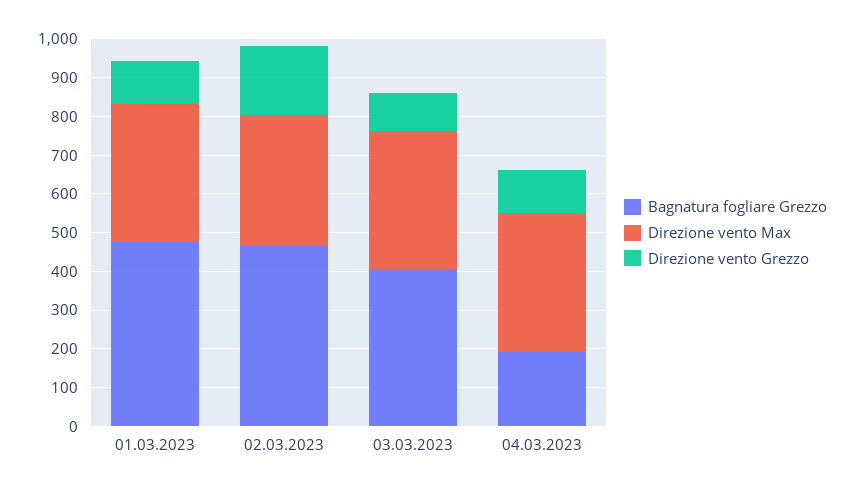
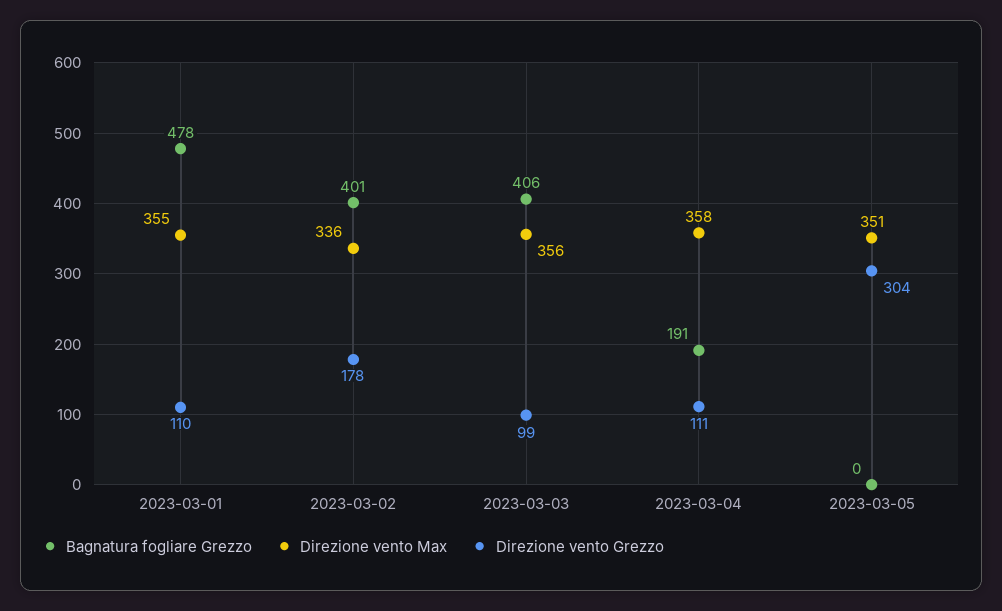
Bagnatura fogliare Grezzo, 02.03.2023: 475 -> 401
Bagnatura fogliare Grezzo, 2023-03-05: none -> 0
Direzione vento Max, 2023-03-05: none -> 351
Direzione vento Grezzo, 2023-03-05: none -> 304

